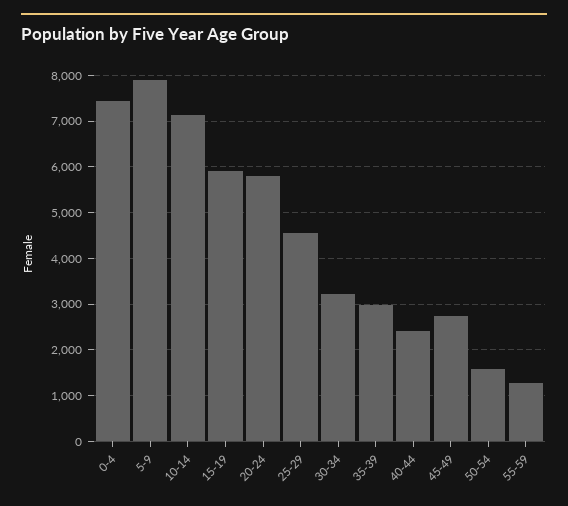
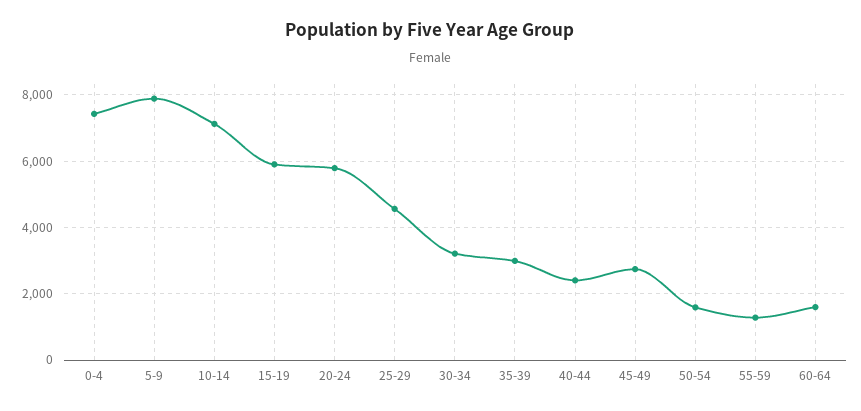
60-64: none -> 1600

